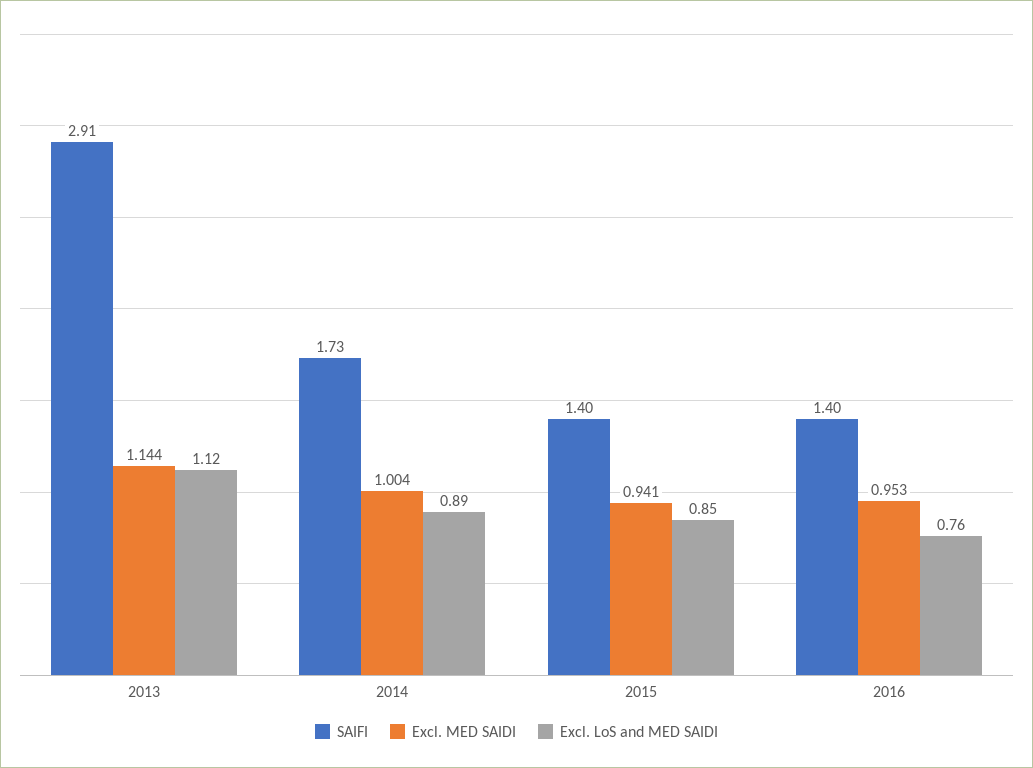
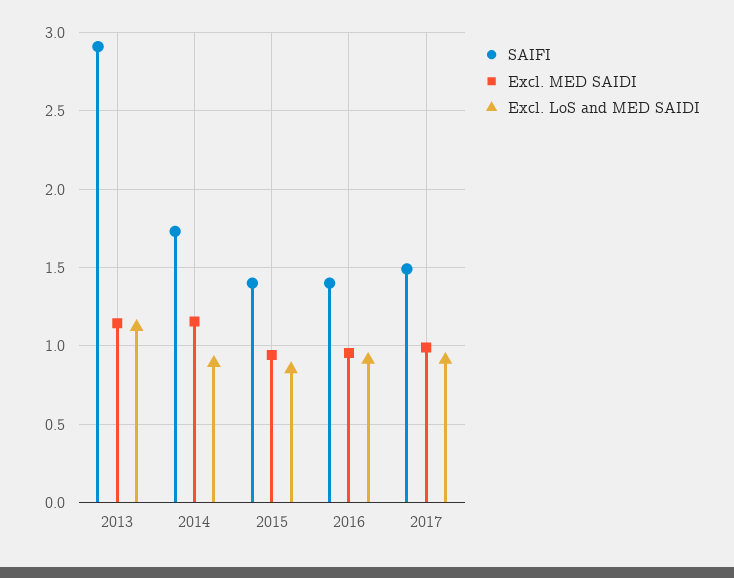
Excl. MED SAIDI, 2014: 1.004 -> 1.15
Excl. LoS and MED SAIDI, 2016: 0.76 -> 0.9
SAIFI, 2017: none -> 1.5
Excl. MED SAIDI, 2017: none -> 1
Excl. LoS and MED SAIDI, 2017: none -> 0.9

